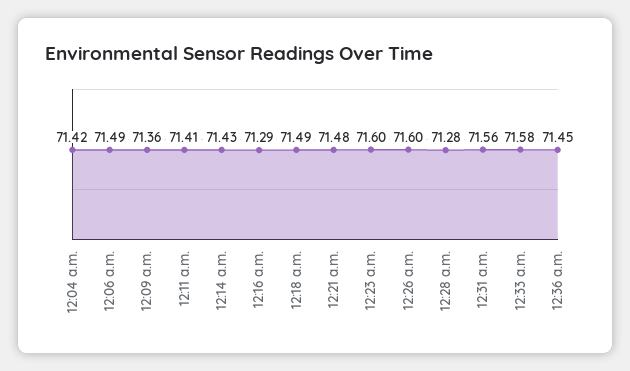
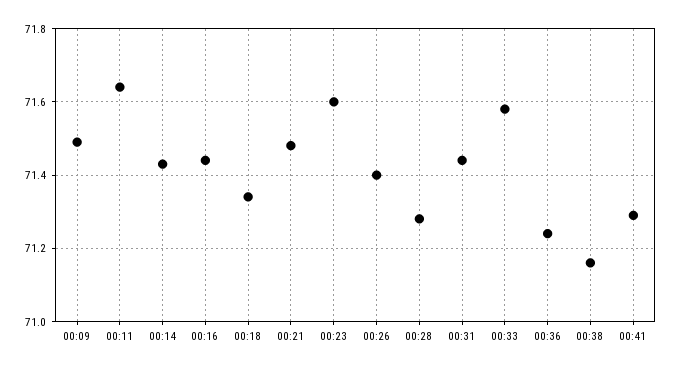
12:04 a.m.: 71.42 -> none
12:06 a.m.: 71.49 -> none
12:09 a.m.: 71.36 -> 71.5
12:11 a.m.: 71.41 -> 71.65
12:16 a.m.: 71.29 -> 71.45
12:18 a.m.: 71.49 -> 71.35
12:26 a.m.: 71.6 -> 71.4
12:31 a.m.: 71.56 -> 71.45
12:36 a.m.: 71.45 -> 71.25
00:38: none -> 71.15
00:41: none -> 71.3

